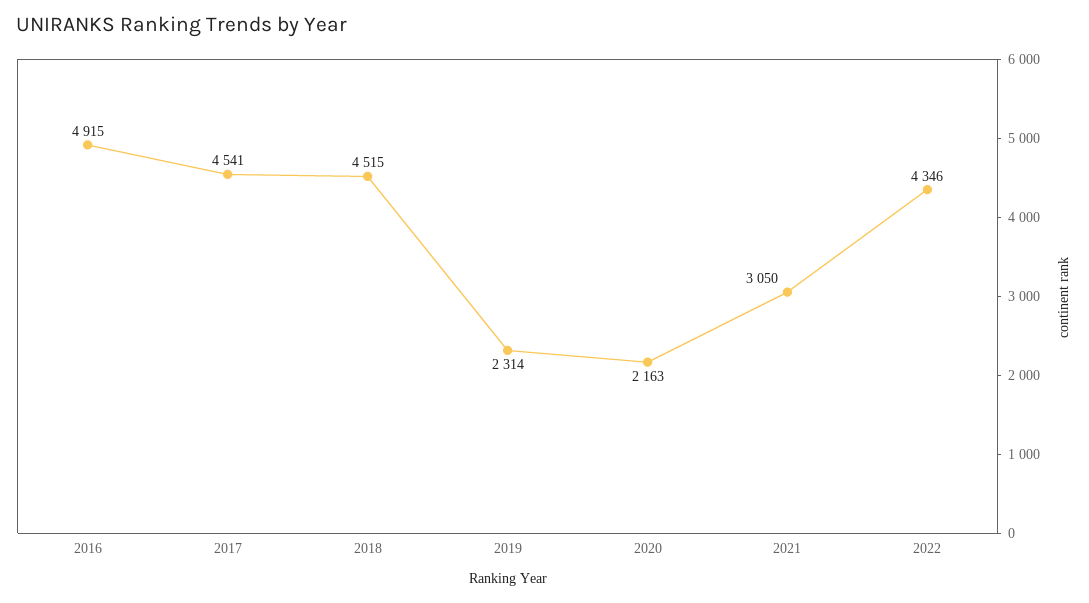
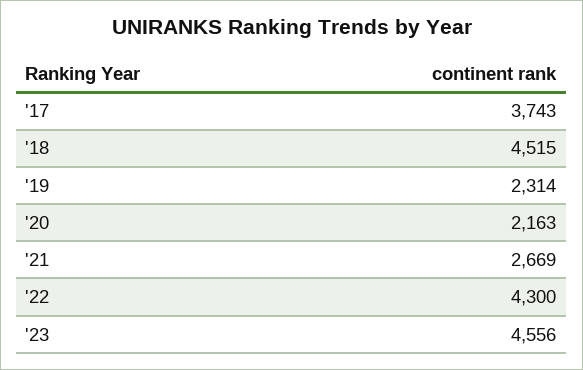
2016: 4915 -> none
2017: 4541 -> 3743
2021: 3050 -> 2669
2022: 4346 -> 4300
'23: none -> 4556

